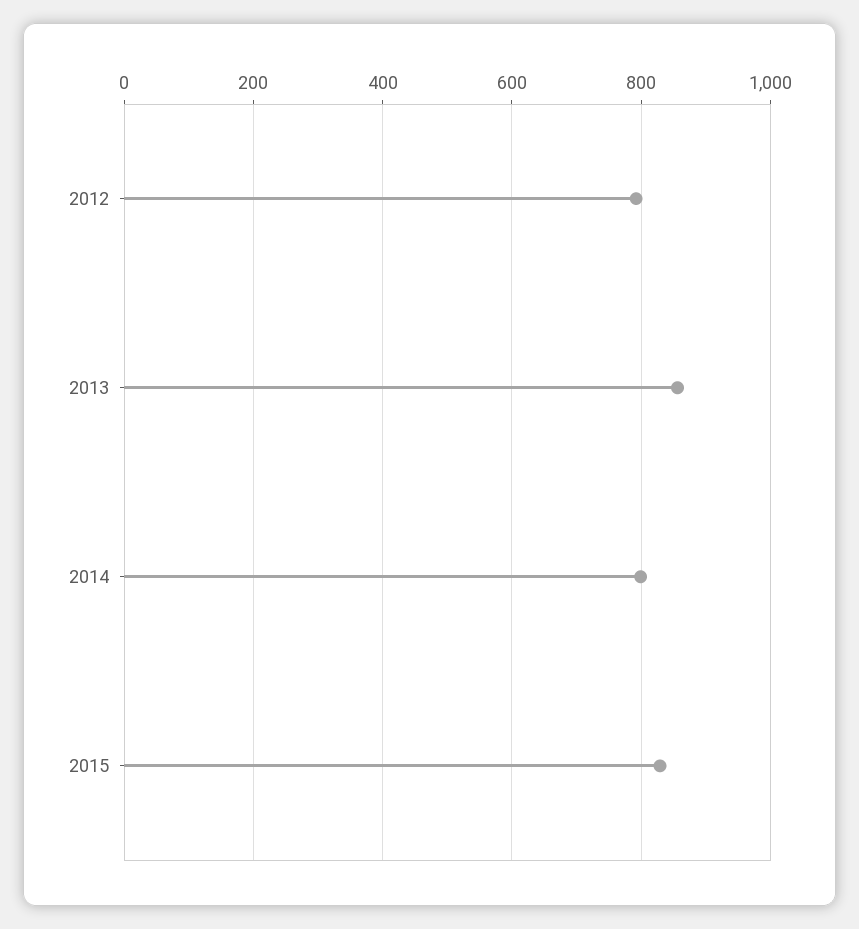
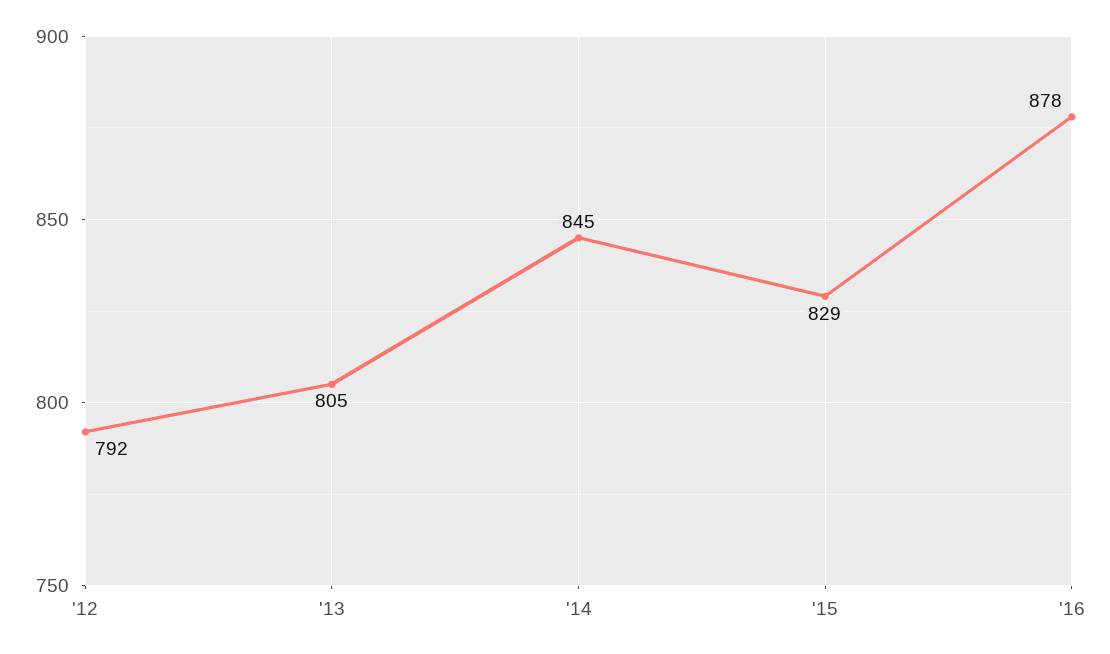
2013: 860 -> 805
2014: 800 -> 845
'16: none -> 878

